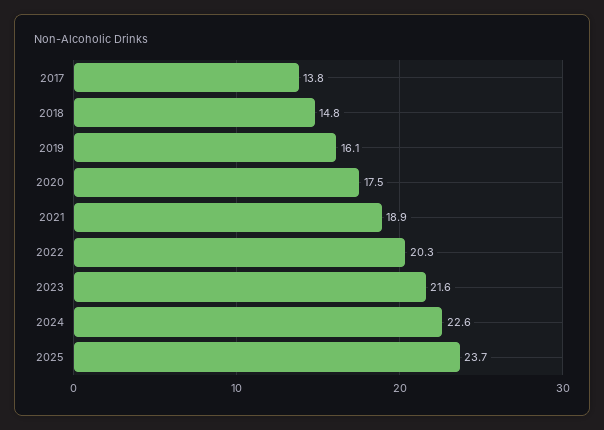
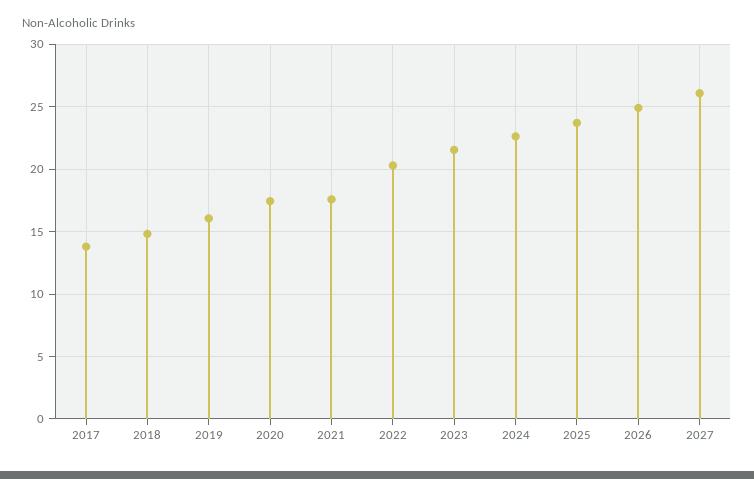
2021: 18.9 -> 17.5
2026: none -> 25
2027: none -> 26

